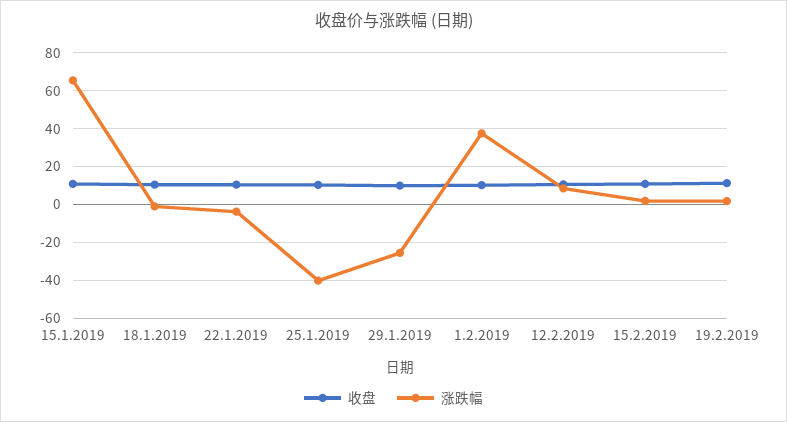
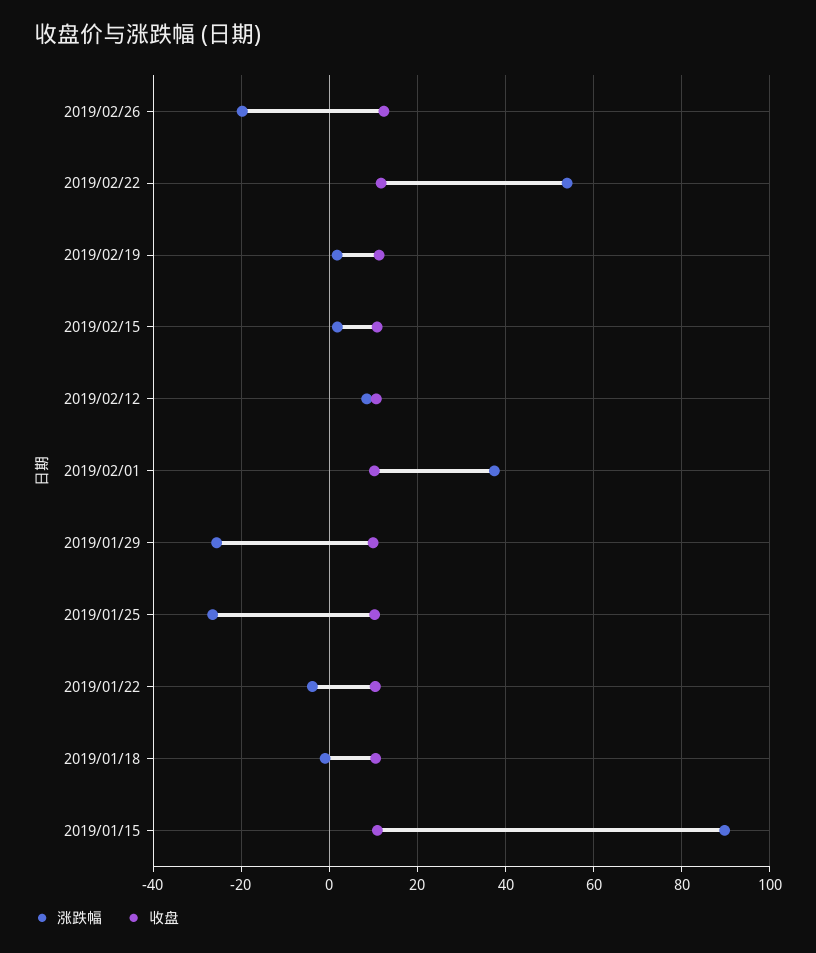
涨跌幅, 15.1.2019: 65 -> 90
涨跌幅, 25.1.2019: -40 -> -26
涨跌幅, 2019/02/26: none -> -20
收盘, 2019/02/26: none -> 12
涨跌幅, 2019/02/22: none -> 54
收盘, 2019/02/22: none -> 12

